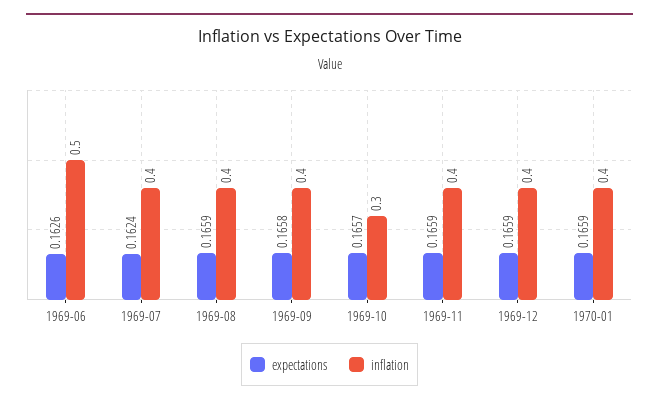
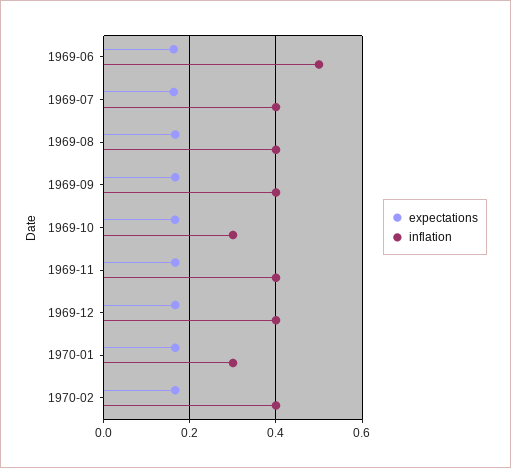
inflation, 1970-01: 0.4 -> 0.3
expectations, 1970-02: none -> 0.16
inflation, 1970-02: none -> 0.4

